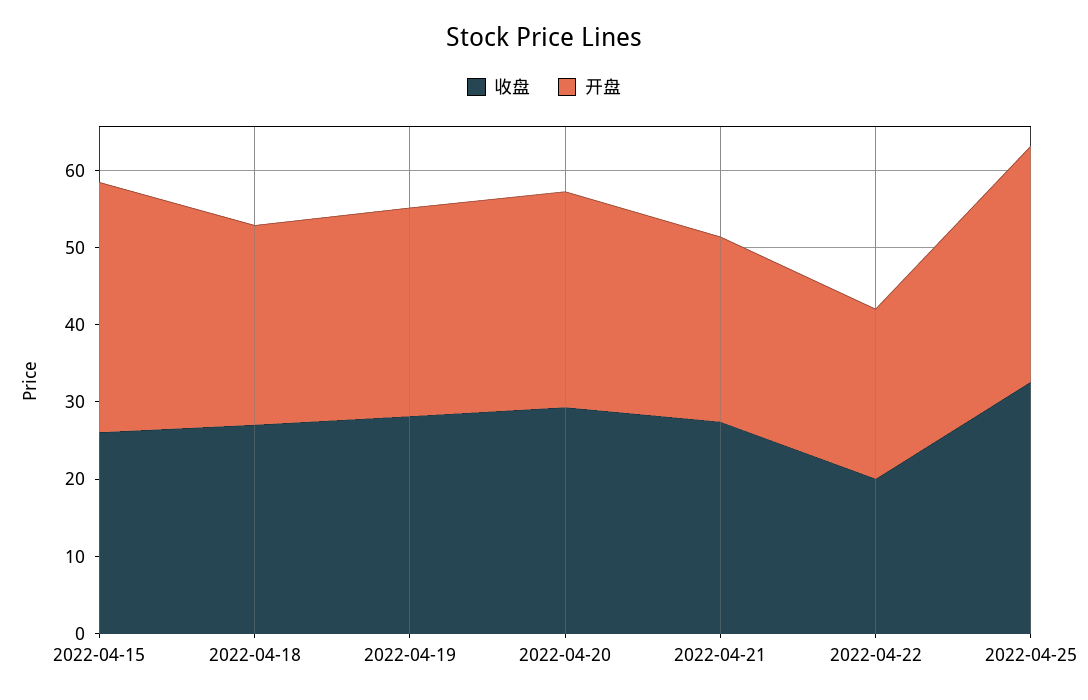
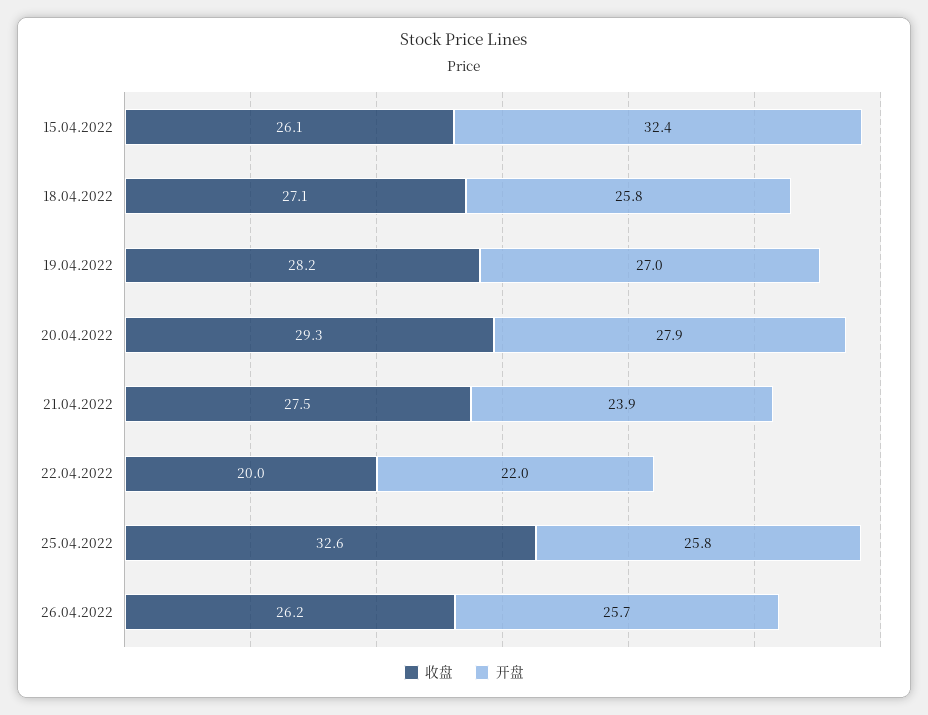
开盘, 2022-04-25: 30 -> 25.8
收盘, 26.04.2022: none -> 26.2
开盘, 26.04.2022: none -> 25.7

